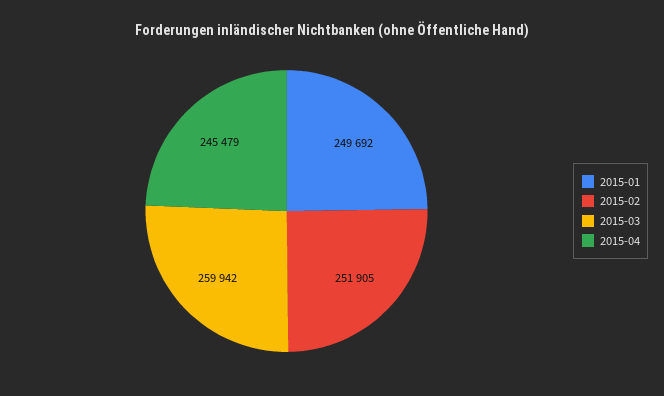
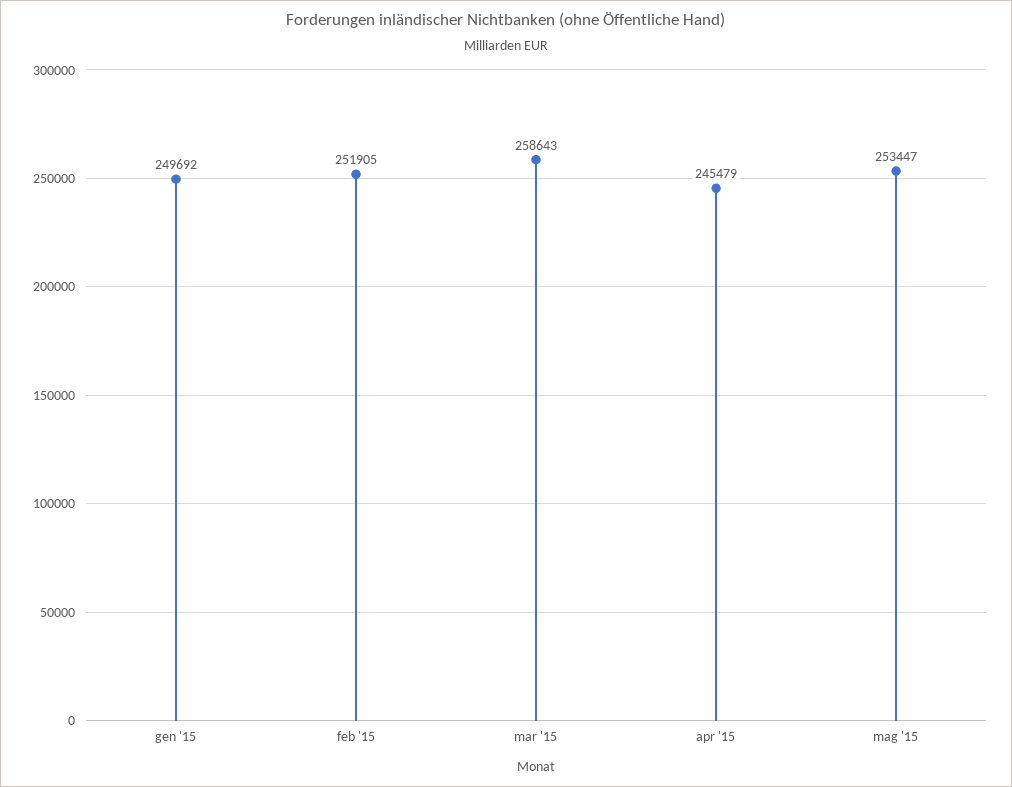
2015-03: 259942 -> 258643
mag '15: none -> 253447

